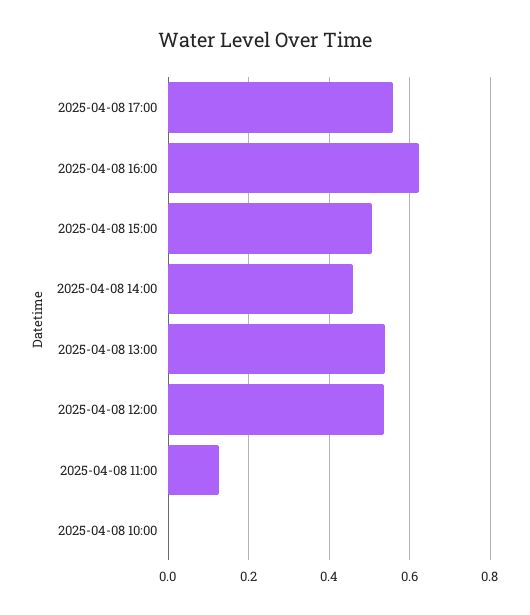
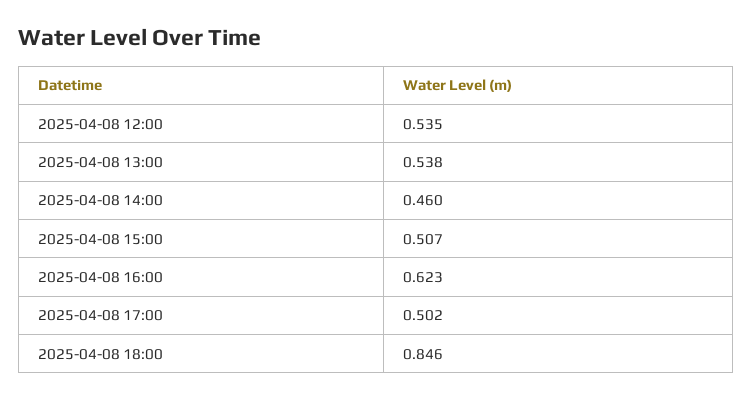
2025-04-08 17:00: 0.56 -> 0.502
2025-04-08 11:00: 0.12 -> none
2025-04-08 10:00: 0 -> none
2025-04-08 18:00: none -> 0.846

